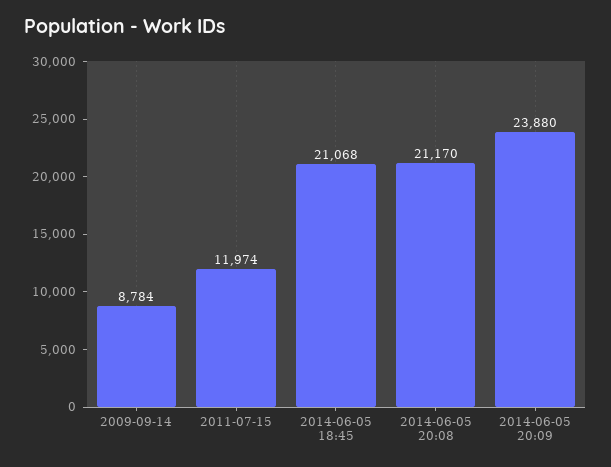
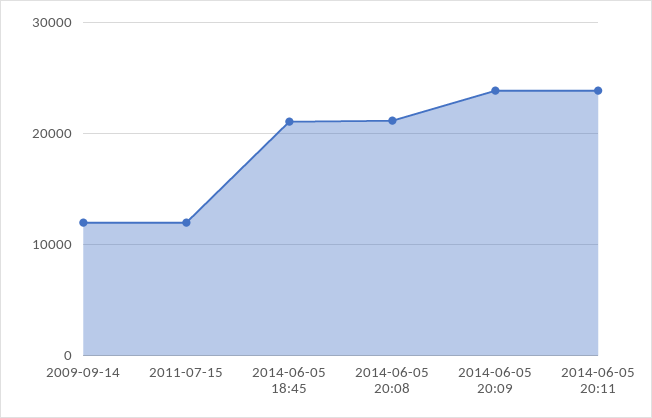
2009-09-14: 8784 -> 12000
2014-06-05 20:11: none -> 24000

